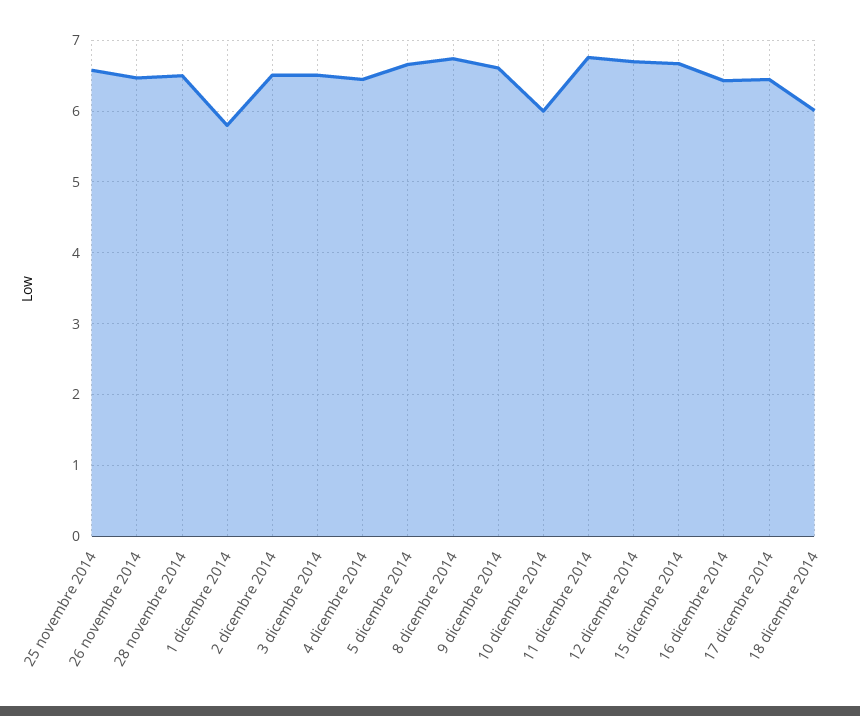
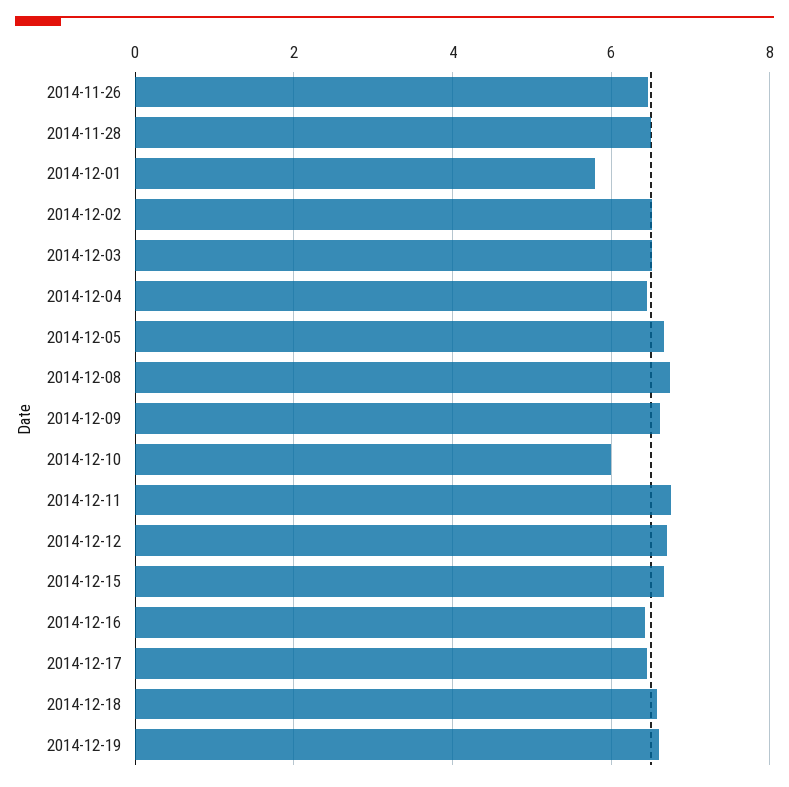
25 novembre 2014: 6.6 -> none
18 dicembre 2014: 6 -> 6.6
2014-12-19: none -> 6.6

